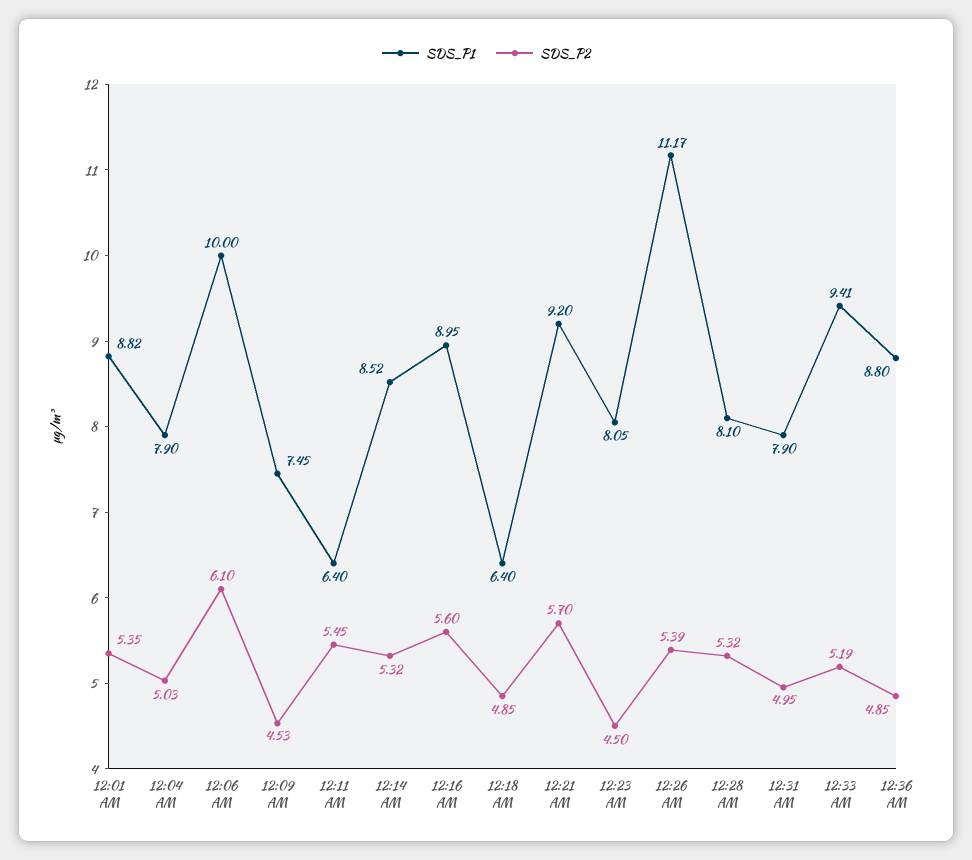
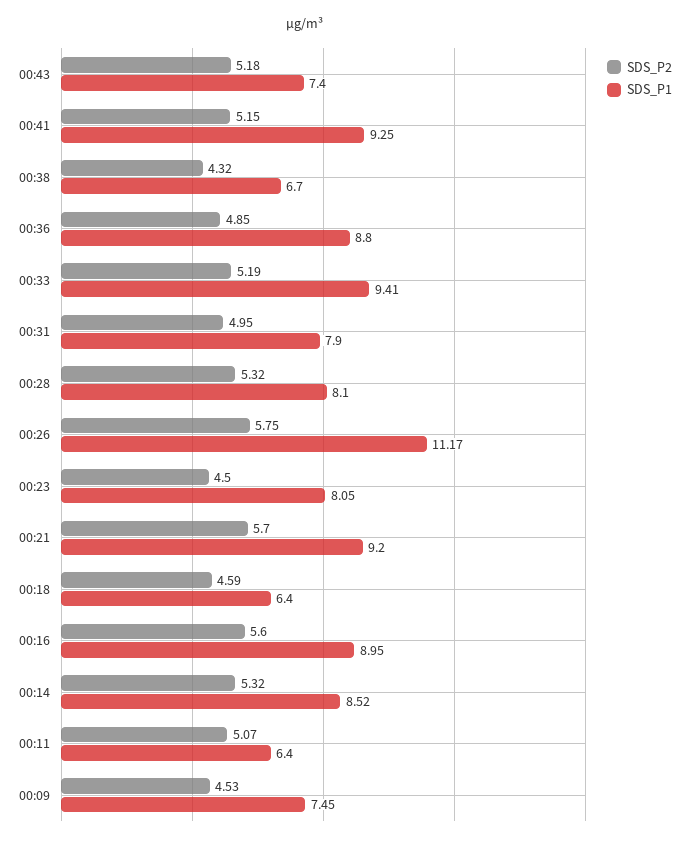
SDS_P1, 12:01 AM: 8.82 -> none
SDS_P2, 12:01 AM: 5.35 -> none
SDS_P1, 12:04 AM: 7.9 -> none
SDS_P2, 12:04 AM: 5.03 -> none
SDS_P1, 12:06 AM: 10 -> none
SDS_P2, 12:06 AM: 6.1 -> none
SDS_P2, 12:11 AM: 5.45 -> 5.07
SDS_P2, 12:18 AM: 4.85 -> 4.59
SDS_P2, 12:26 AM: 5.39 -> 5.75
SDS_P2, 00:43: none -> 5.18
SDS_P1, 00:43: none -> 7.4
SDS_P2, 00:41: none -> 5.15
SDS_P1, 00:41: none -> 9.25
SDS_P2, 00:38: none -> 4.32
SDS_P1, 00:38: none -> 6.7

